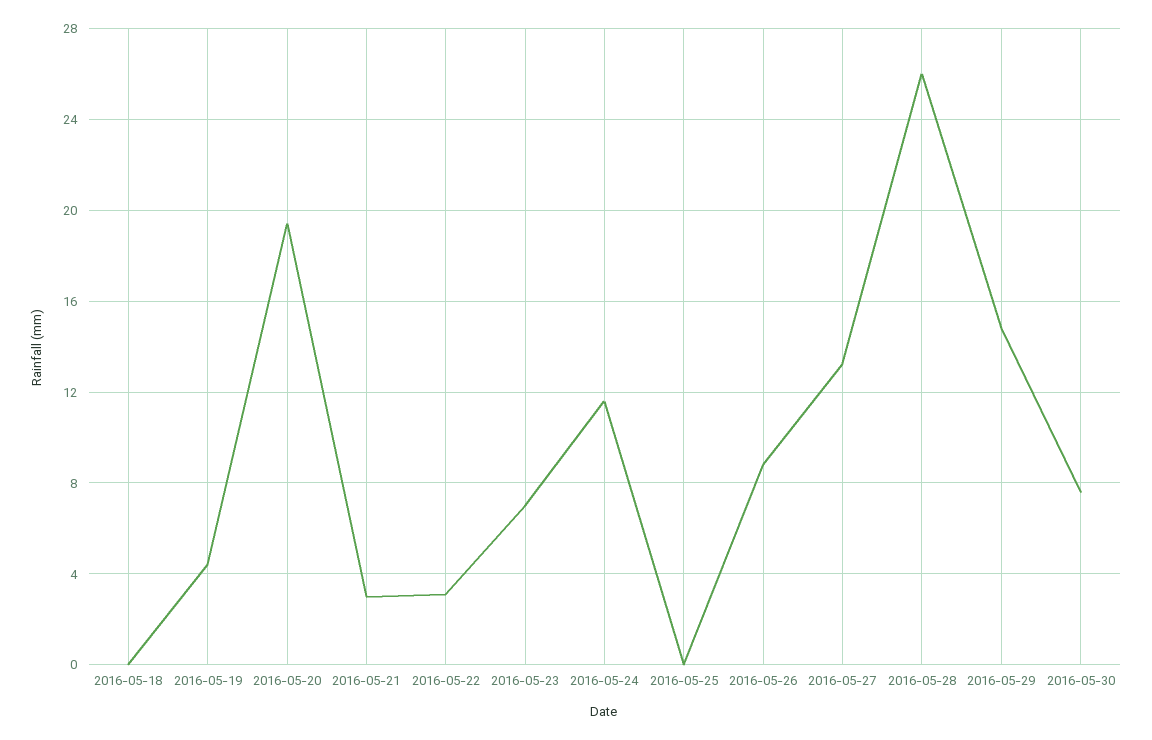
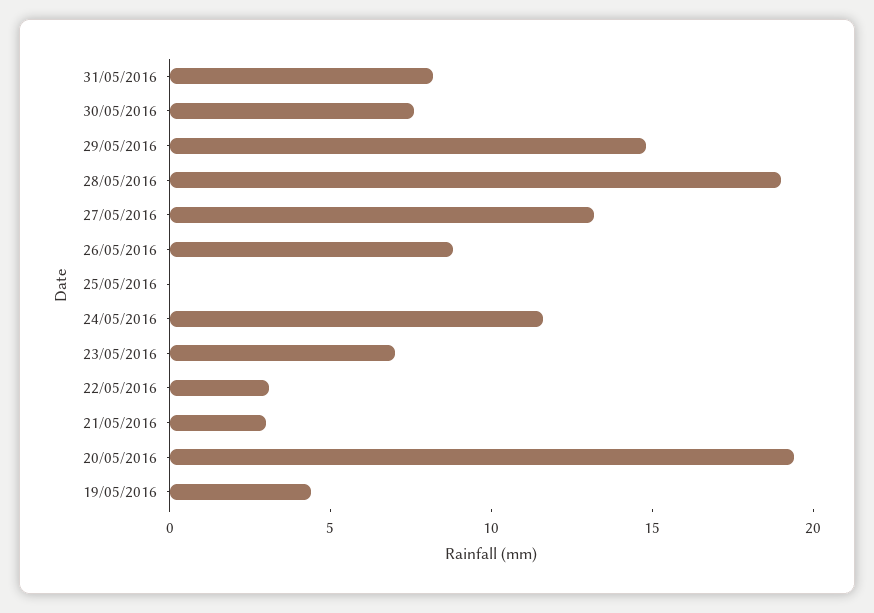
2016-05-18: 0 -> none
2016-05-28: 26 -> 19
31/05/2016: none -> 8

